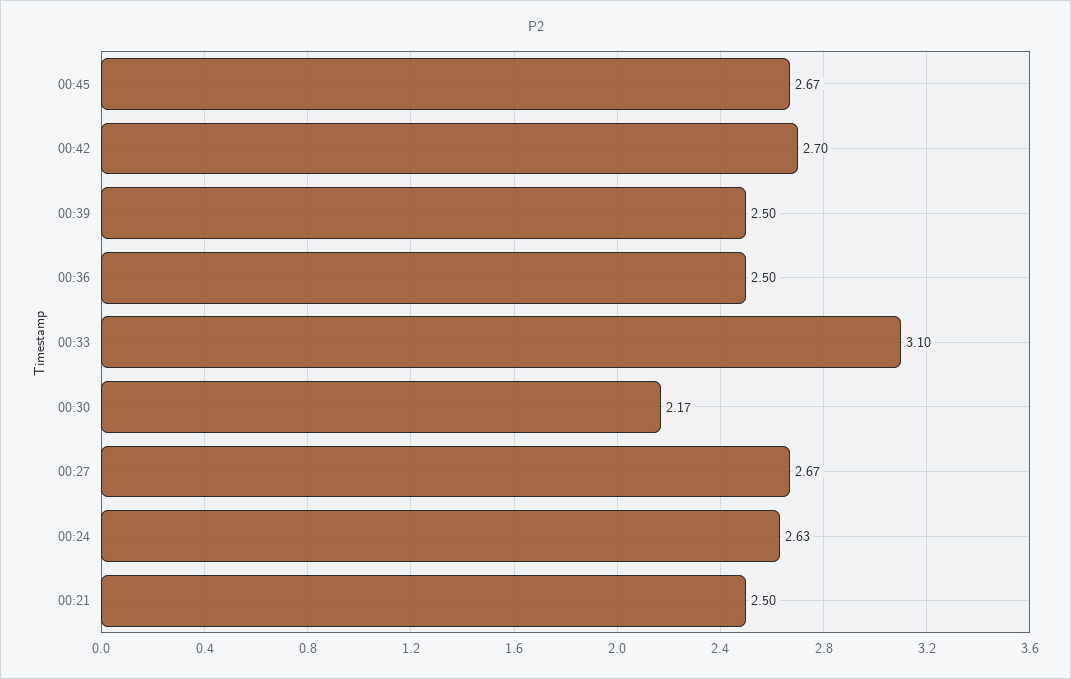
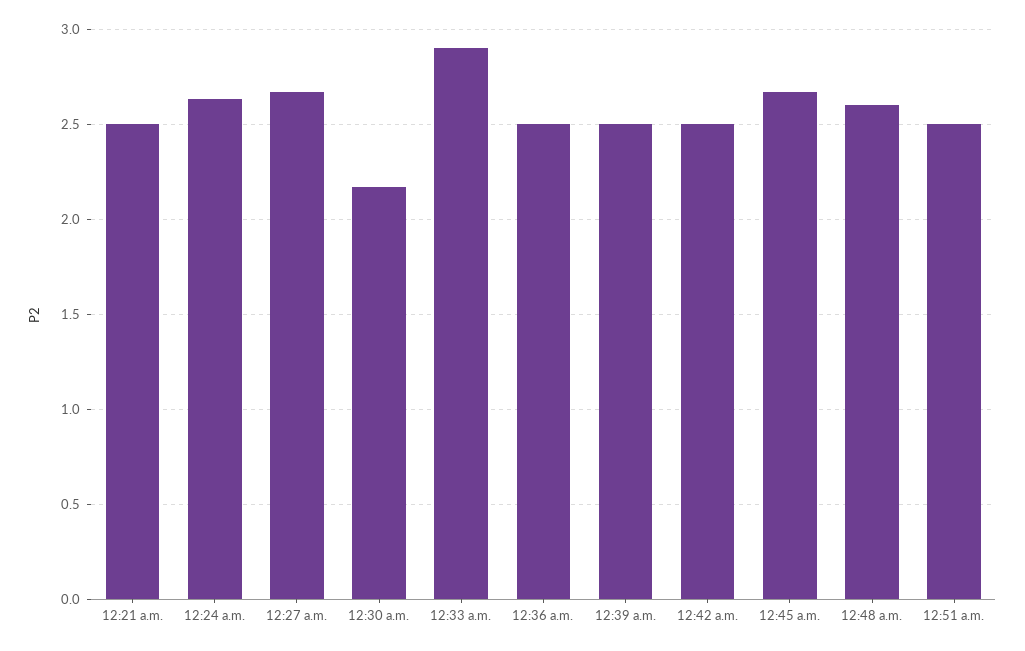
00:42: 2.7 -> 2.5
00:33: 3.1 -> 2.9
12:48 a.m.: none -> 2.6
12:51 a.m.: none -> 2.5

